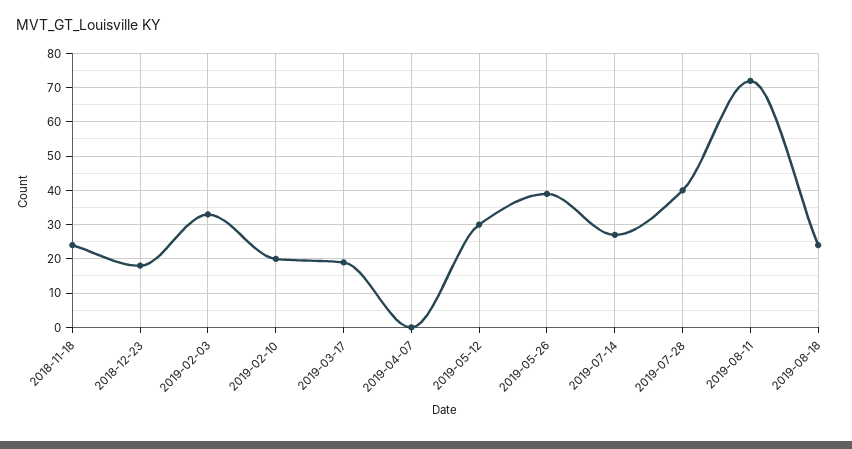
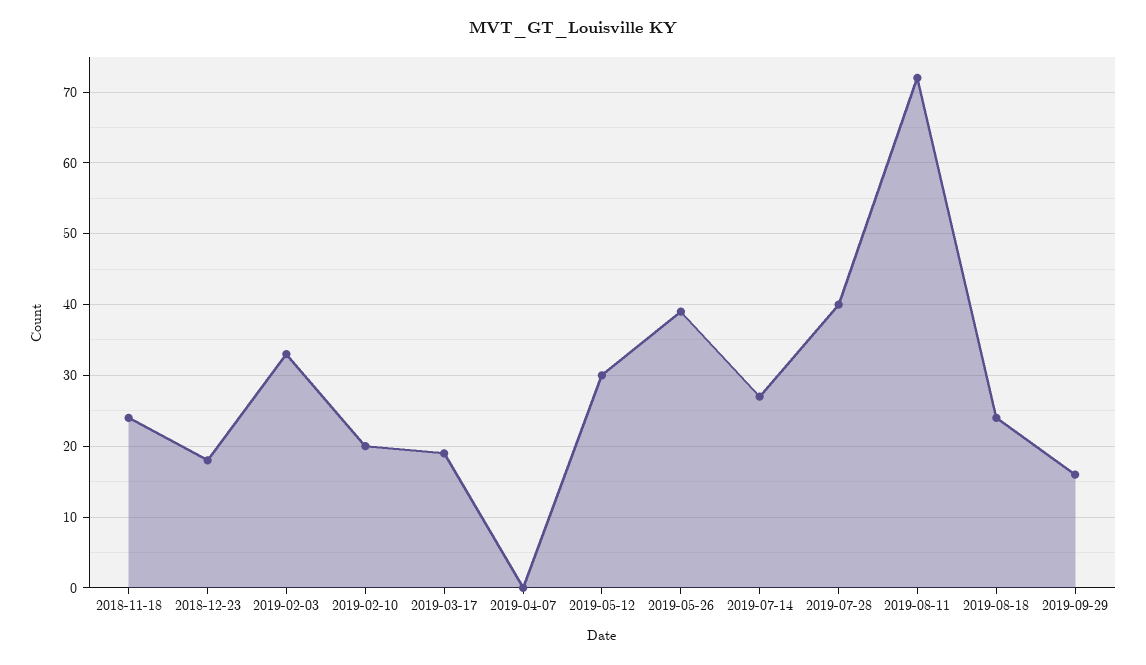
2019-09-29: none -> 16

